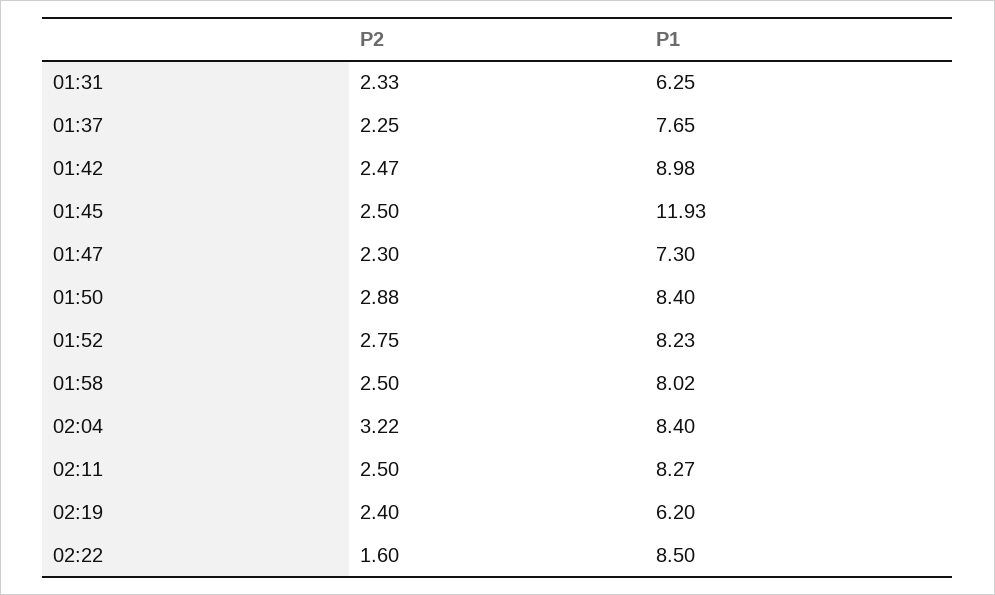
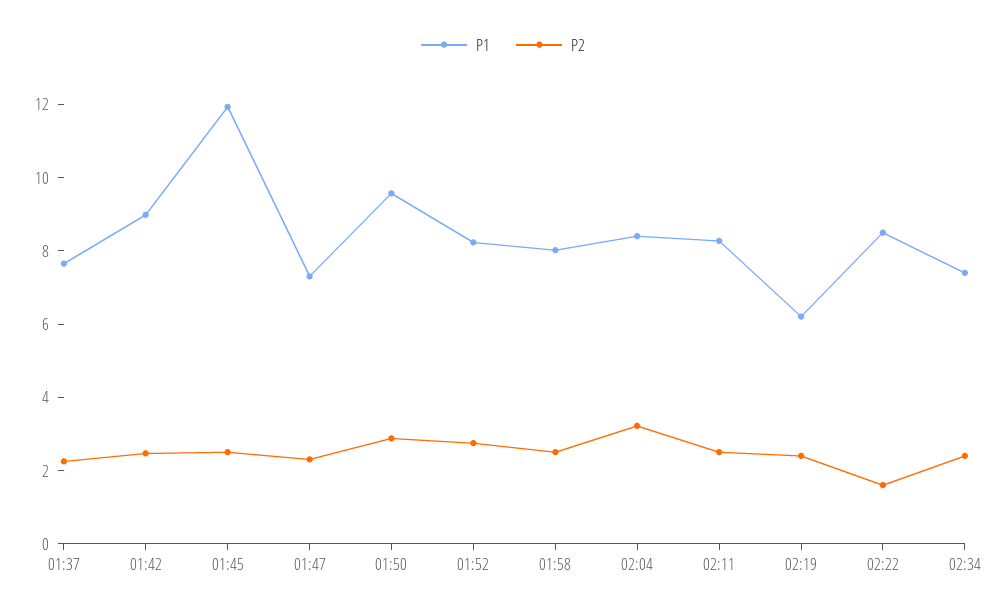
P2, 01:31: 2.33 -> none
P1, 01:31: 6.25 -> none
P1, 01:50: 8.4 -> 9.5
P1, 02:34: none -> 7.5
P2, 02:34: none -> 2.5

